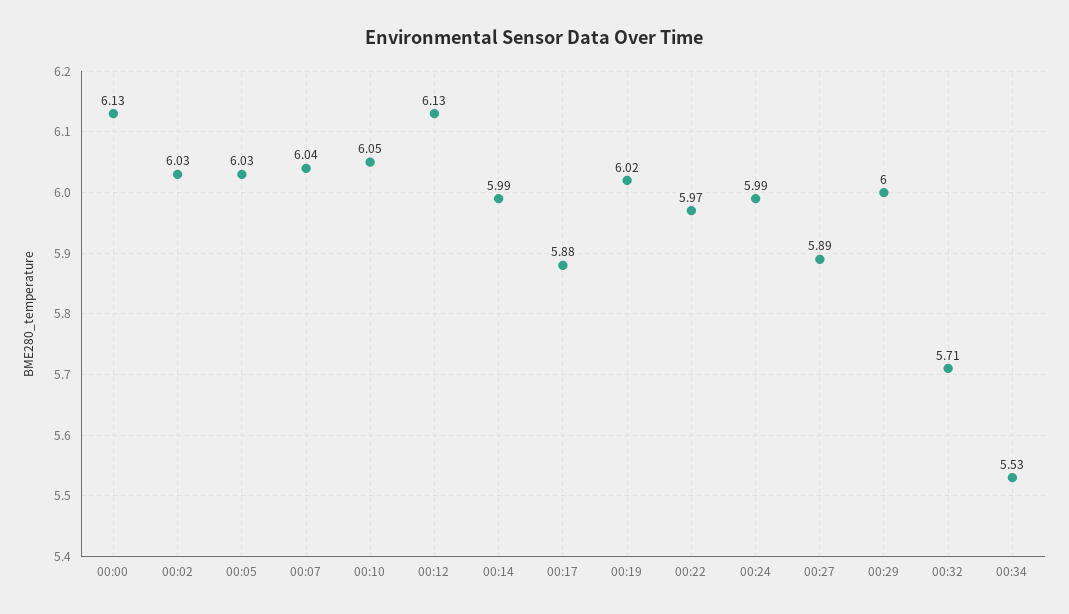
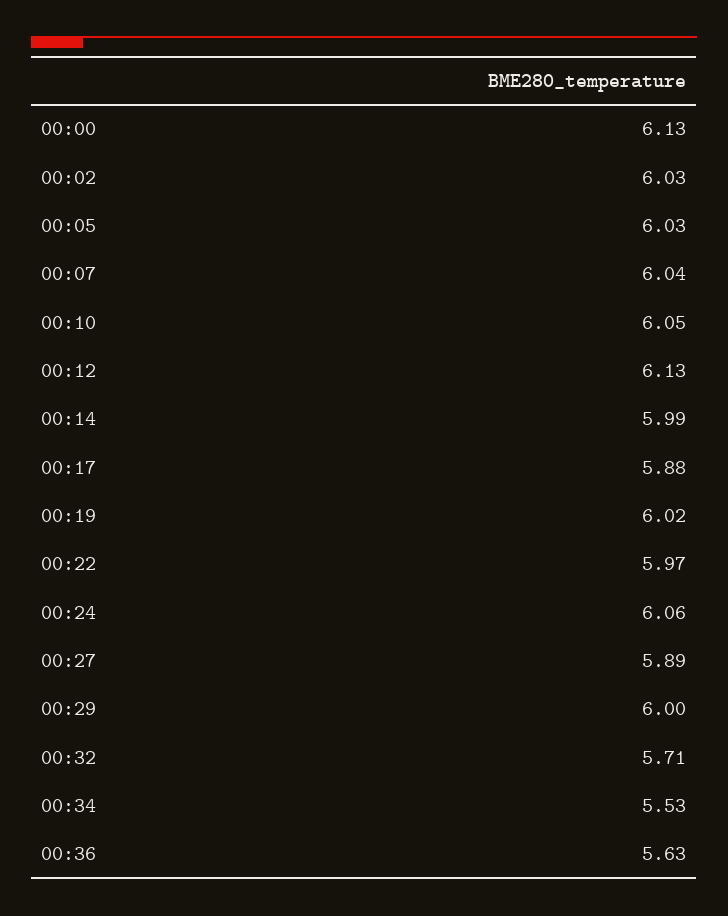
00:24: 5.99 -> 6.06
00:36: none -> 5.63

